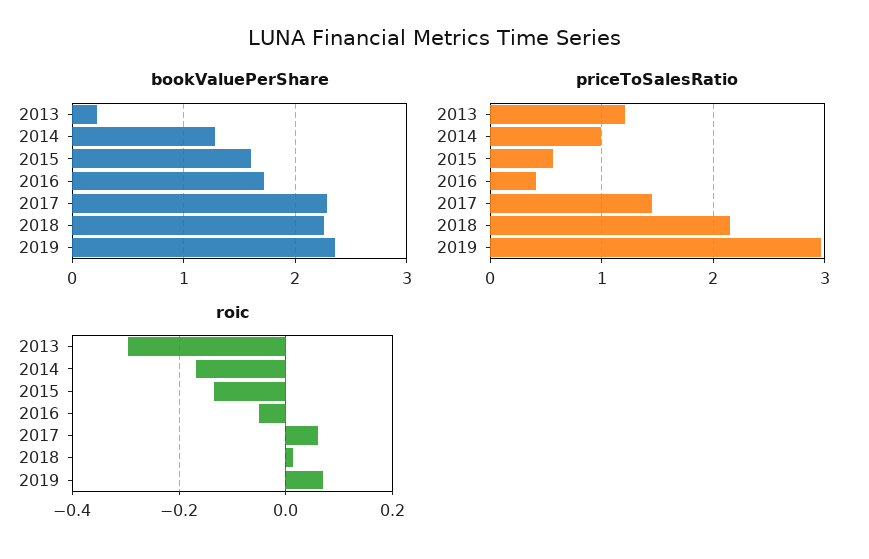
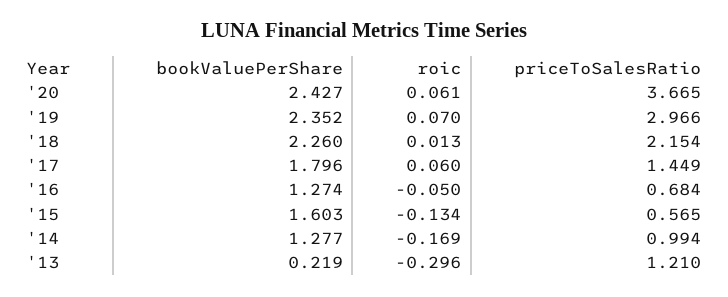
bookValuePerShare, 2016: 1.7 -> 1.274
bookValuePerShare, 2017: 2.3 -> 1.796
priceToSalesRatio, 2016: 0.4 -> 0.684
bookValuePerShare, '20: none -> 2.427
roic, '20: none -> 0.061
priceToSalesRatio, '20: none -> 3.665

